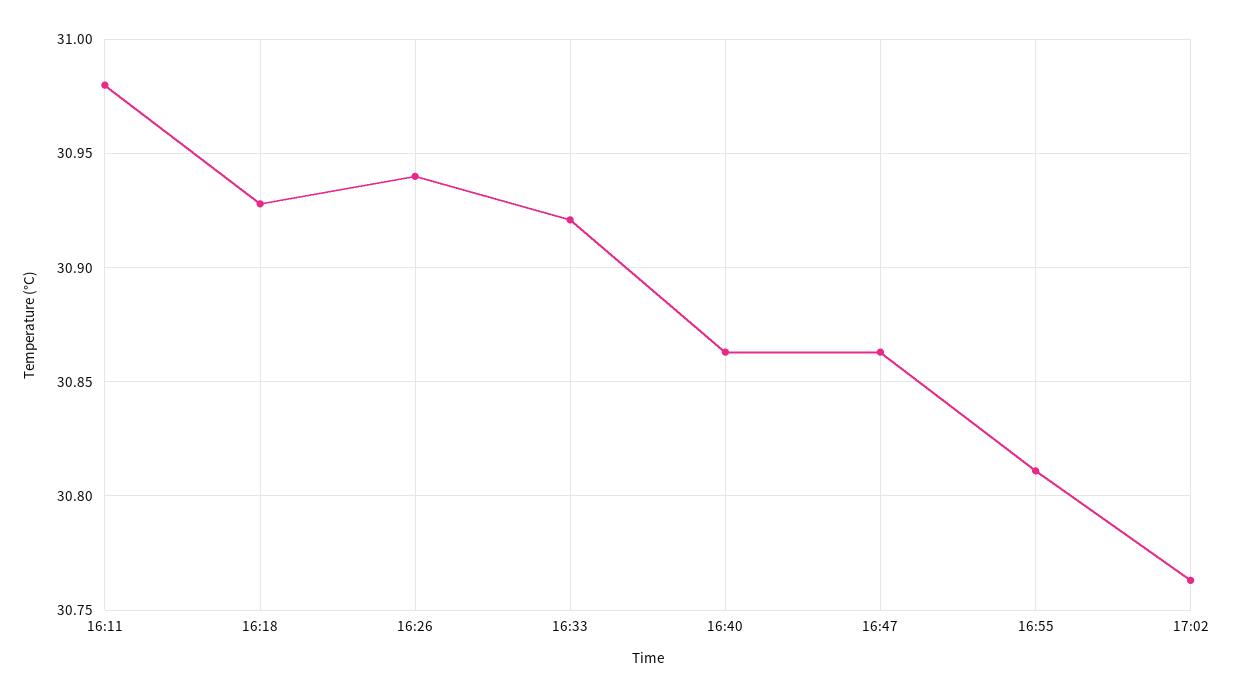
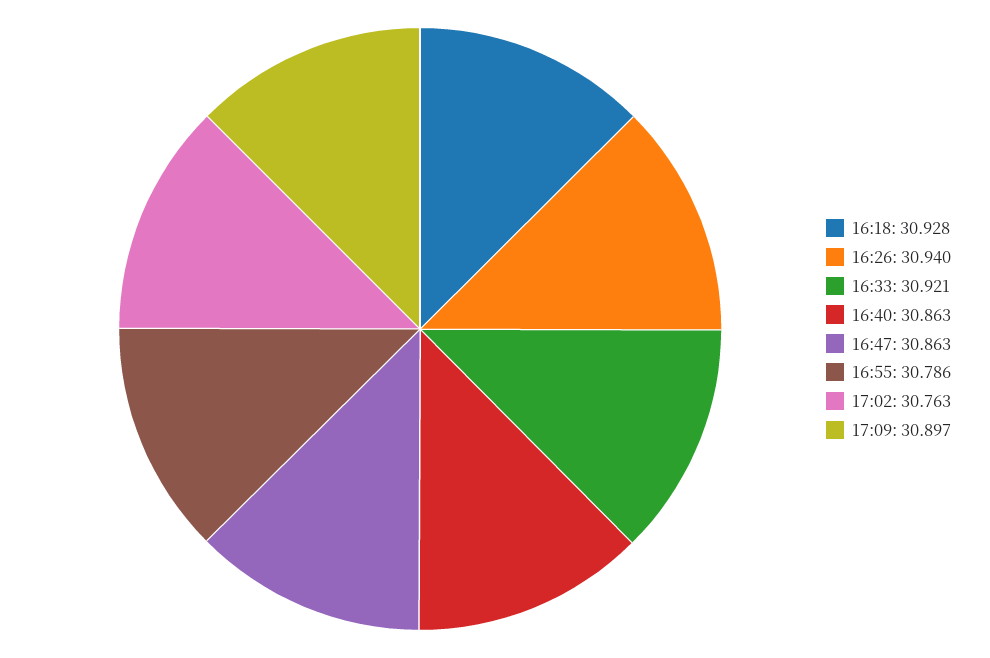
16:11: 30.98 -> none
16:55: 30.81 -> 30.786
17:09: none -> 30.897

